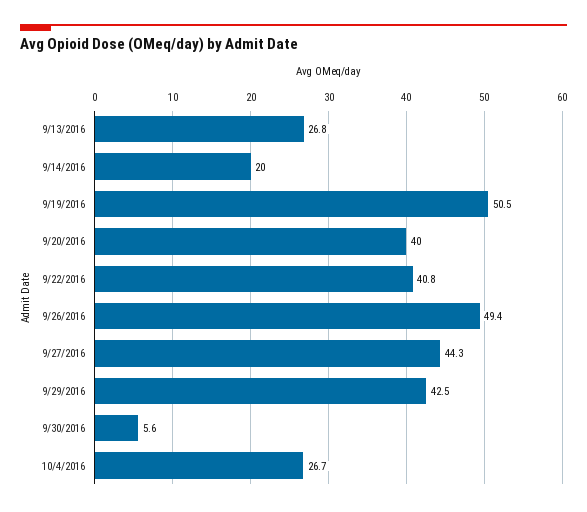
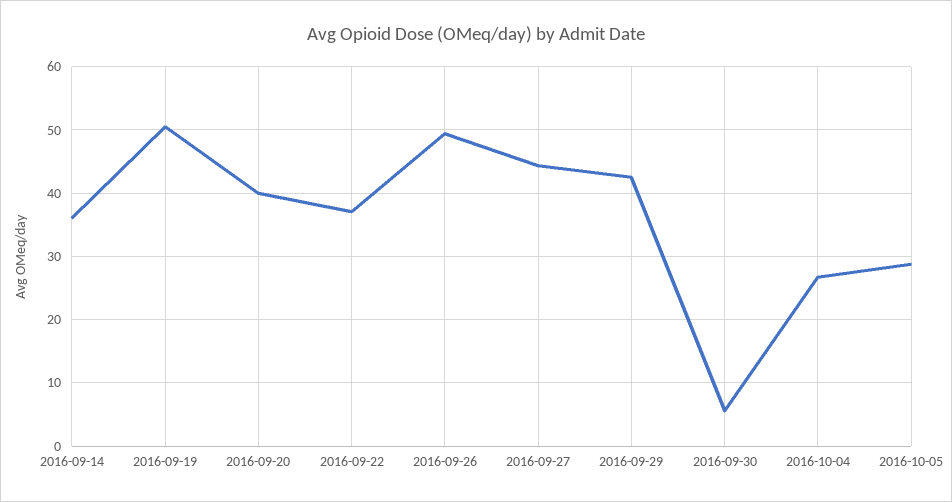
9/13/2016: 26.8 -> none
9/14/2016: 20 -> 36
9/22/2016: 40.8 -> 37
2016-10-05: none -> 29

